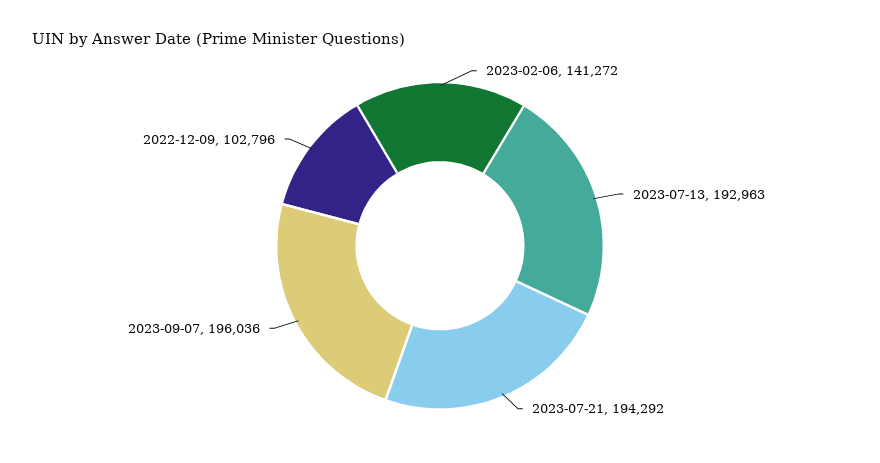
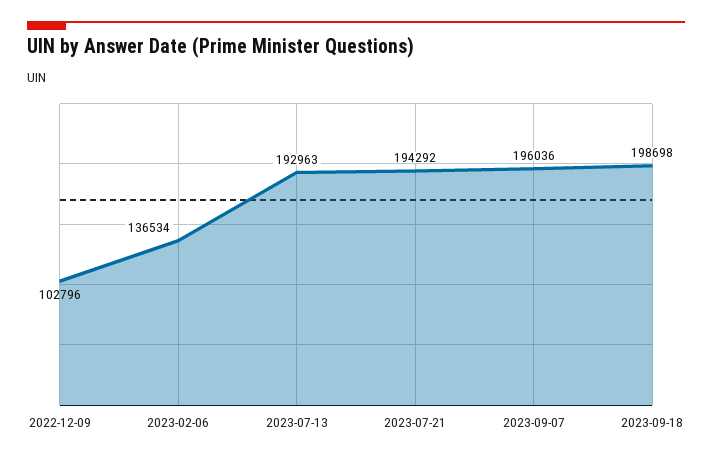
2023-02-06: 141272 -> 136534
2023-09-18: none -> 198698

